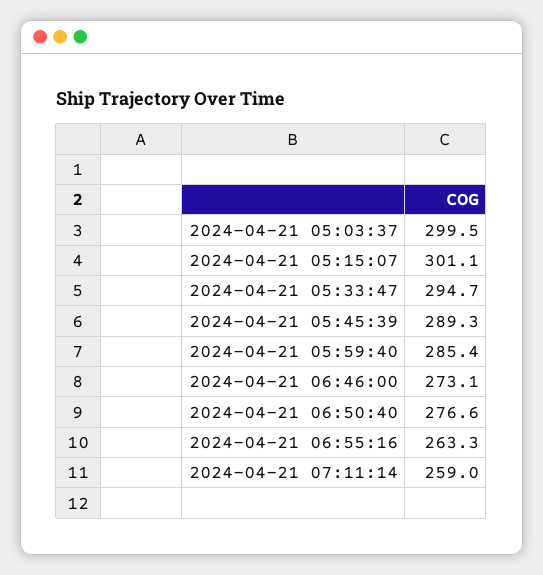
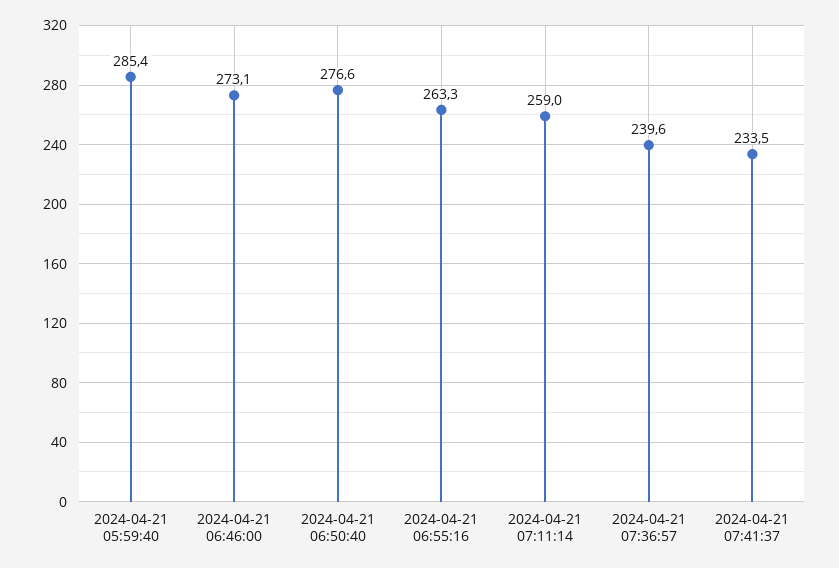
2024-04-21 05:03:37: 299.5 -> none
2024-04-21 05:15:07: 301.1 -> none
2024-04-21 05:33:47: 294.7 -> none
2024-04-21 05:45:39: 289.3 -> none
2024-04-21 07:36:57: none -> 239.6
2024-04-21 07:41:37: none -> 233.5

